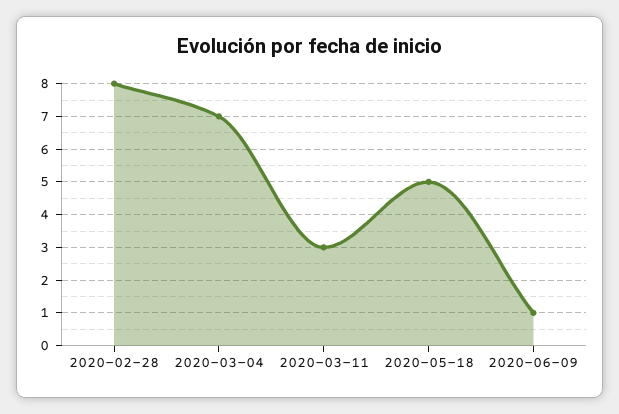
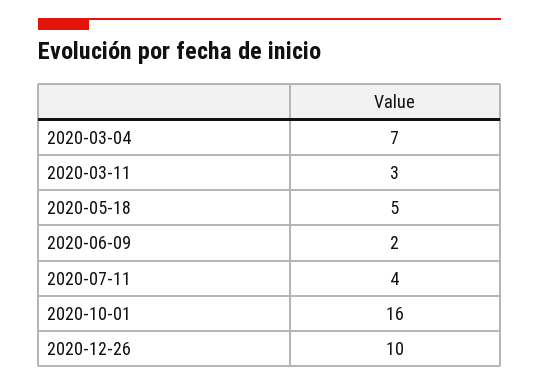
2020-02-28: 8 -> none
2020-06-09: 1 -> 2
2020-07-11: none -> 4
2020-10-01: none -> 16
2020-12-26: none -> 10

